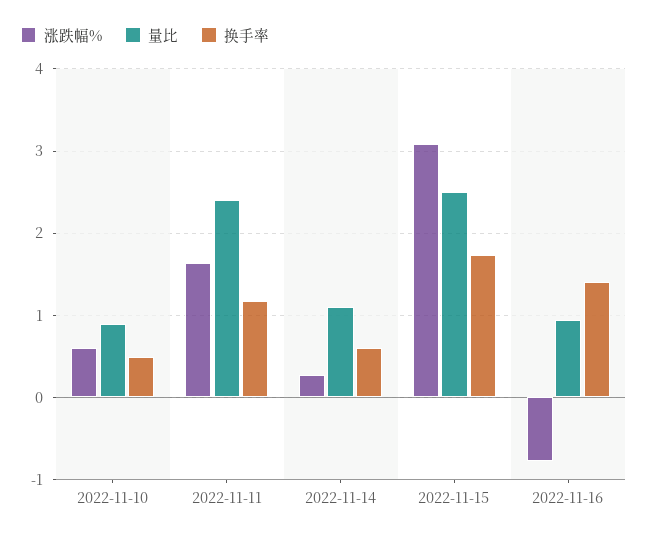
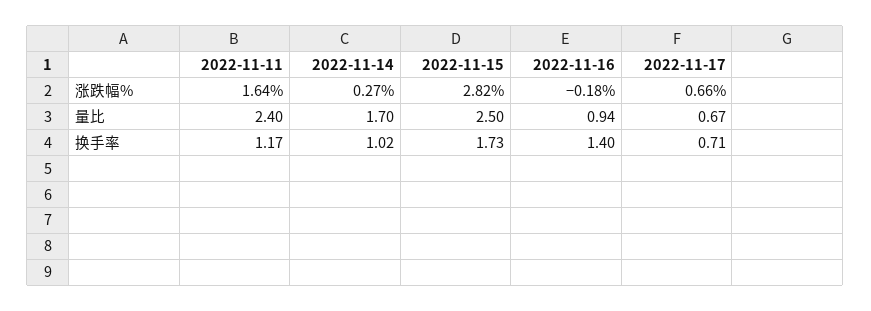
涨跌幅%, 2022-11-10: 0.6 -> none
量比, 2022-11-10: 0.9 -> none
换手率, 2022-11-10: 0.5 -> none
量比, 2022-11-14: 1.1 -> 1.7
换手率, 2022-11-14: 0.6 -> 1.02
涨跌幅%, 2022-11-15: 3.1 -> 2.82
涨跌幅%, 2022-11-16: -0.8 -> -0.18
涨跌幅%, 2022-11-17: none -> 0.66
量比, 2022-11-17: none -> 0.67
换手率, 2022-11-17: none -> 0.71

